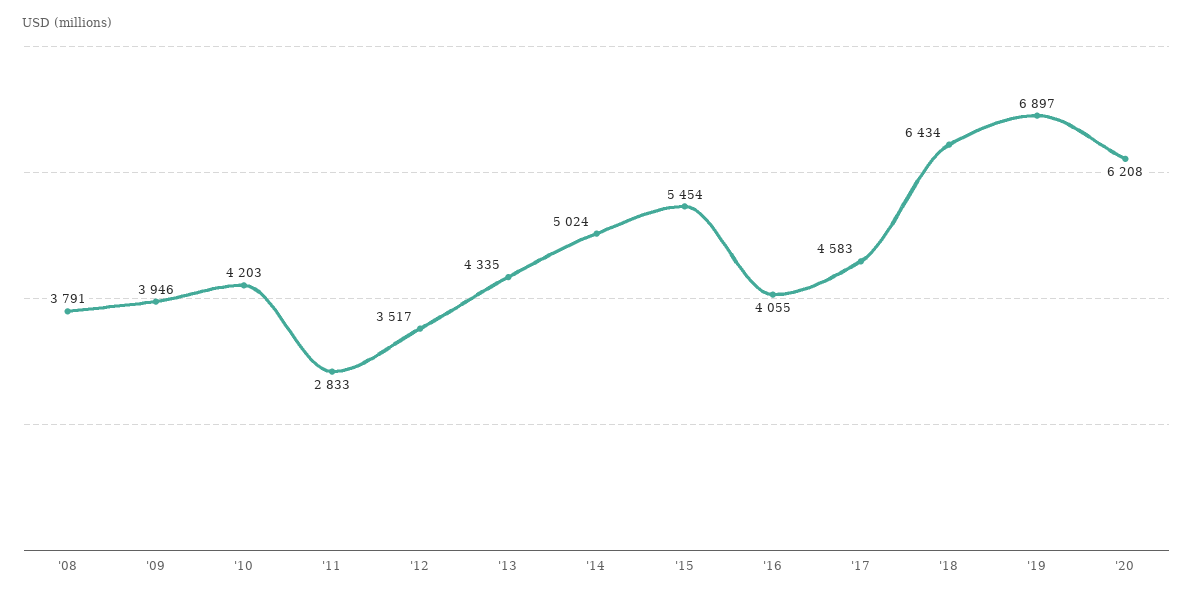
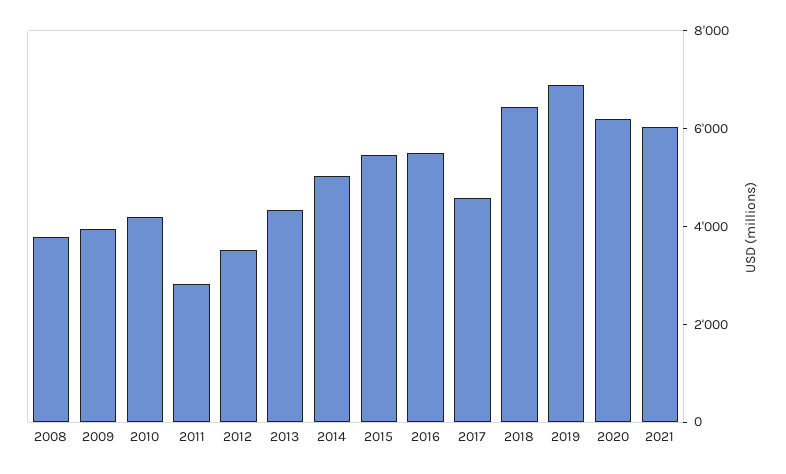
'16: 4055 -> 5500
2021: none -> 6000

